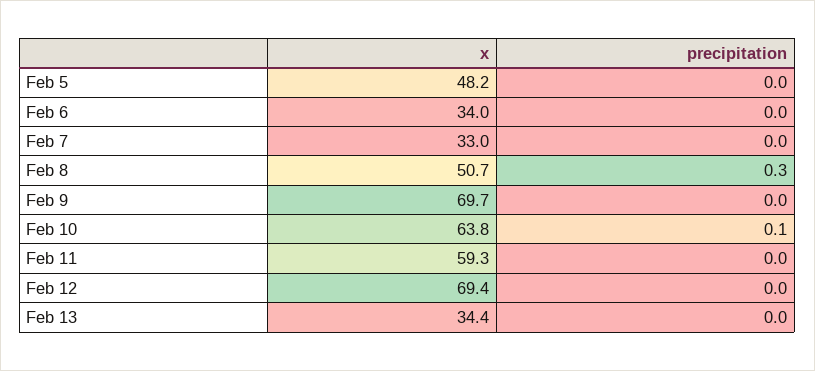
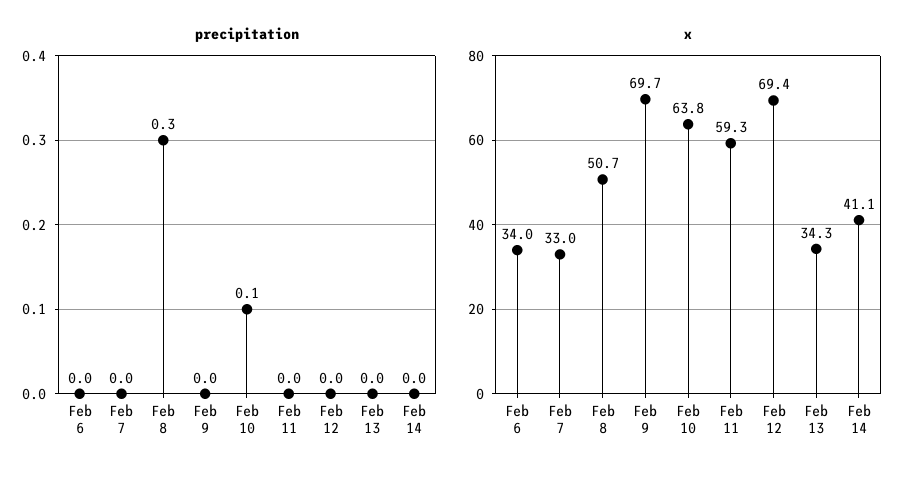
x, Feb 5: 48.2 -> none
precipitation, Feb 5: 0 -> none
x, Feb 13: 34.4 -> 34.3
precipitation, Feb 14: none -> 0
x, Feb 14: none -> 41.1

